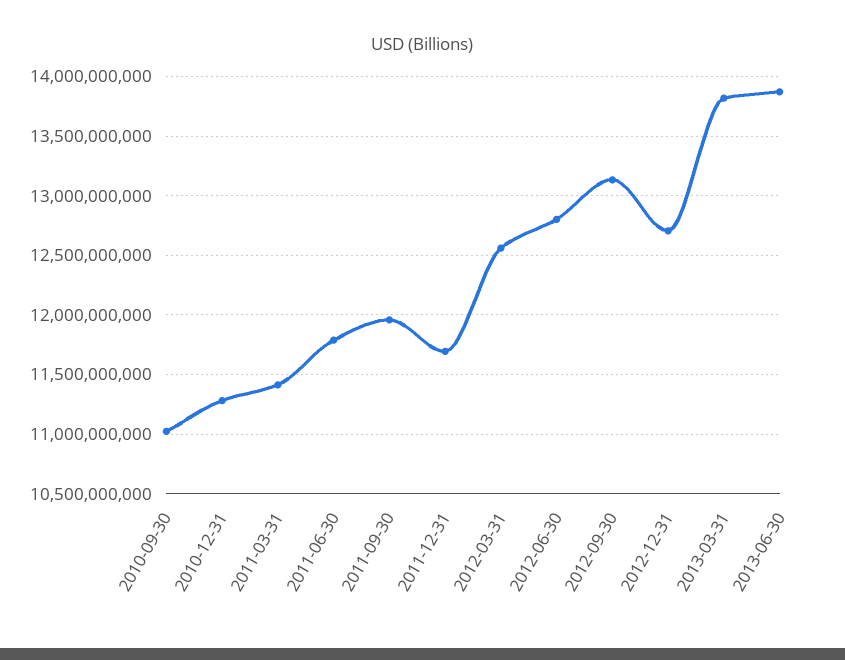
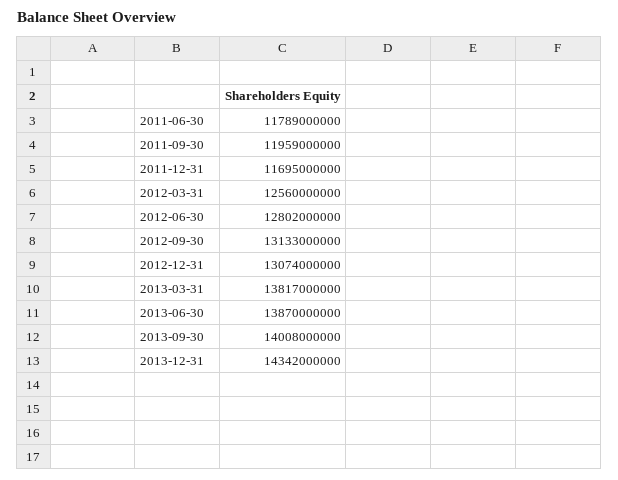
2010-09-30: 11000000000 -> none
2010-12-31: 11300000000 -> none
2011-03-31: 11400000000 -> none
2012-12-31: 12700000000 -> 13074000000
2013-09-30: none -> 14008000000
2013-12-31: none -> 14342000000

